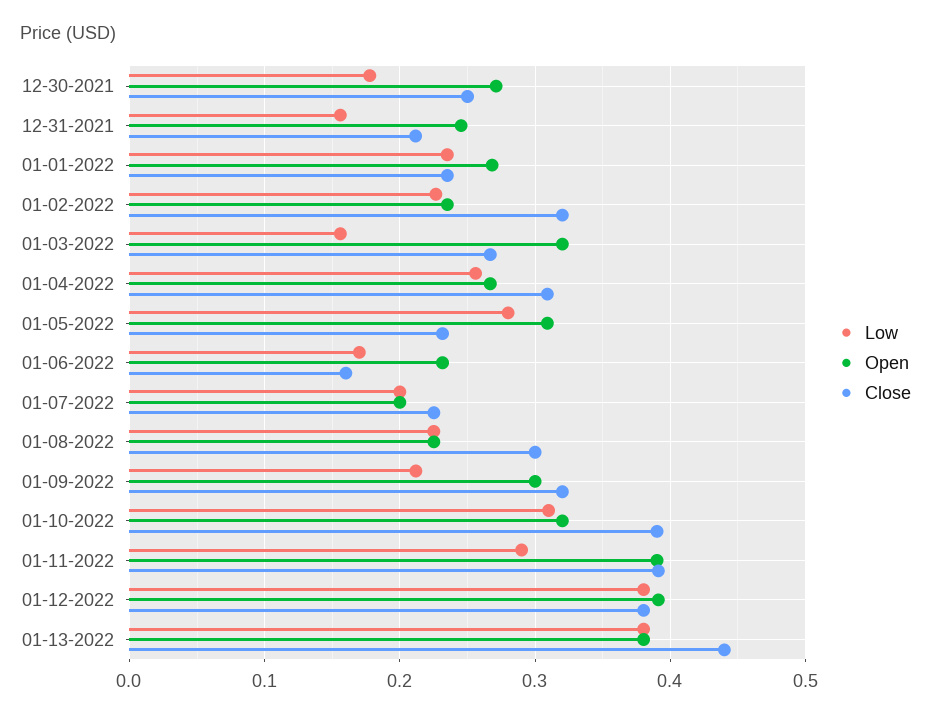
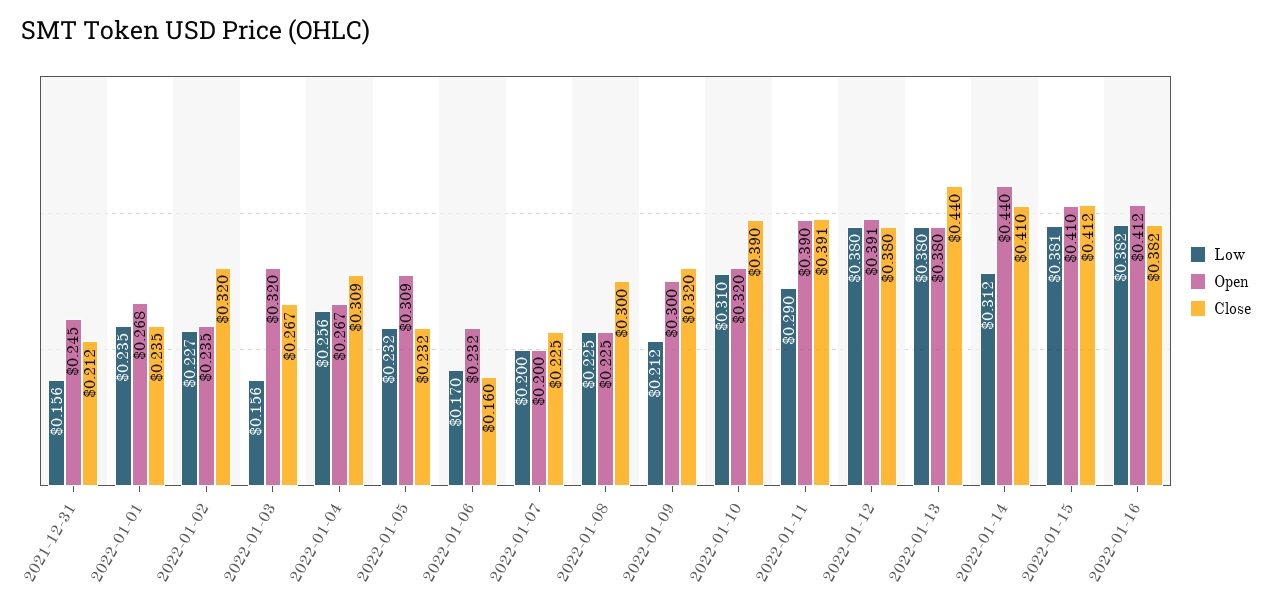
Low, 12-30-2021: 0.18 -> none
Open, 12-30-2021: 0.27 -> none
Close, 12-30-2021: 0.25 -> none
Low, 01-05-2022: 0.28 -> 0.232
Low, 2022-01-14: none -> 0.312
Open, 2022-01-14: none -> 0.44
Close, 2022-01-14: none -> 0.41
Low, 2022-01-15: none -> 0.381
Open, 2022-01-15: none -> 0.41
Close, 2022-01-15: none -> 0.412
Low, 2022-01-16: none -> 0.382
Open, 2022-01-16: none -> 0.412
Close, 2022-01-16: none -> 0.382

